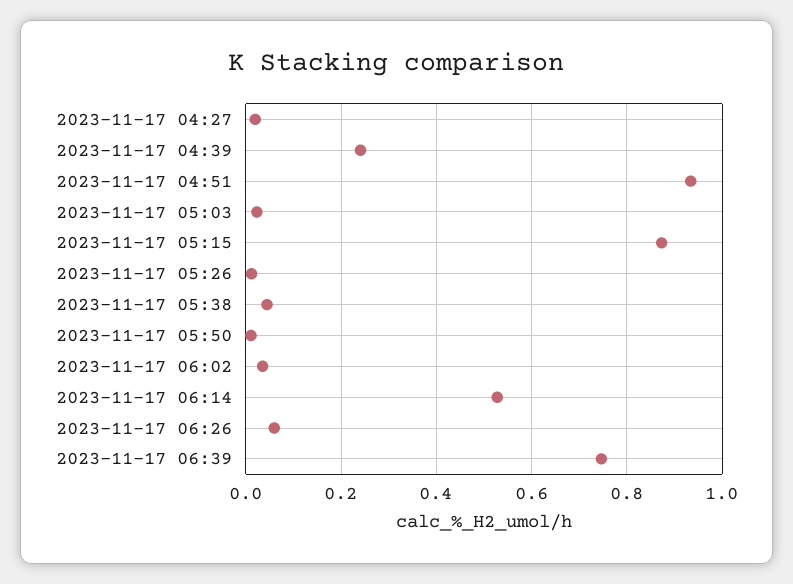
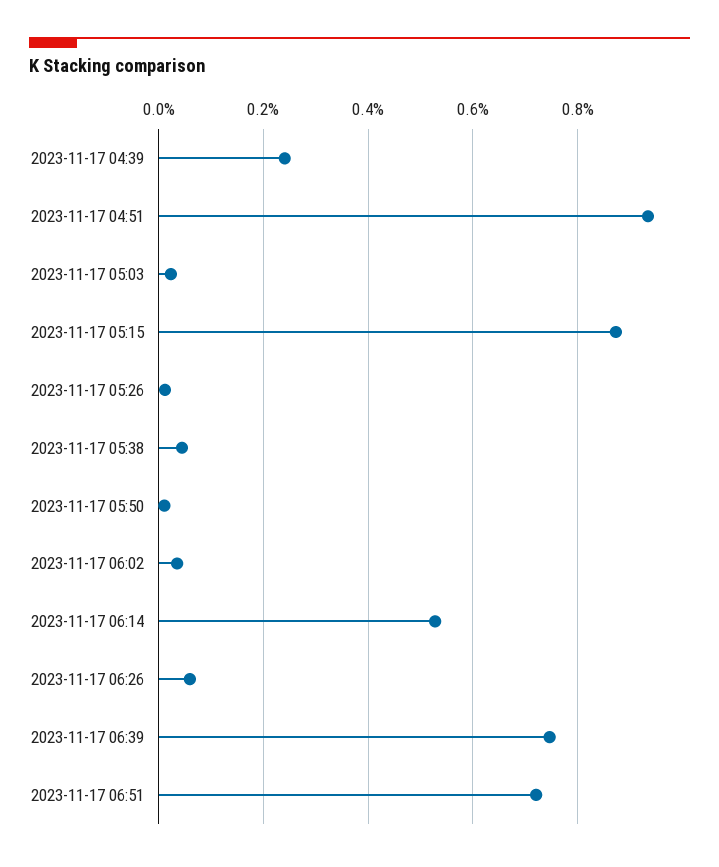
2023-11-17 04:27: 0.02 -> none
2023-11-17 06:51: none -> 0.72

